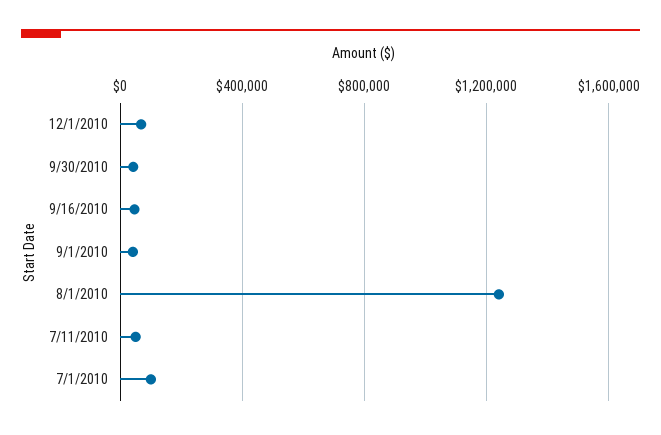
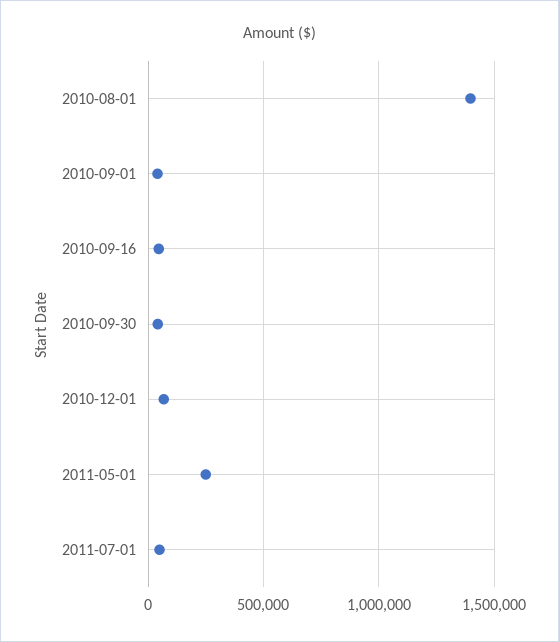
8/1/2010: 1250000 -> 1400000
7/11/2010: 50000 -> none
7/1/2010: 100000 -> none
2011-05-01: none -> 250000
2011-07-01: none -> 50000

